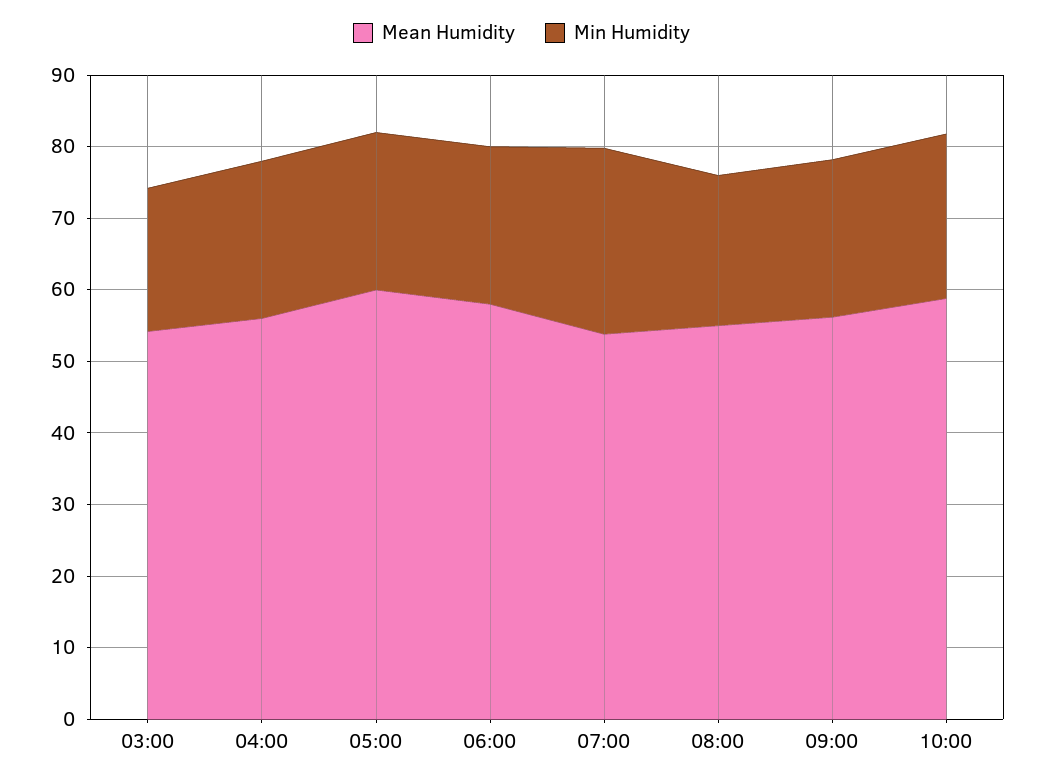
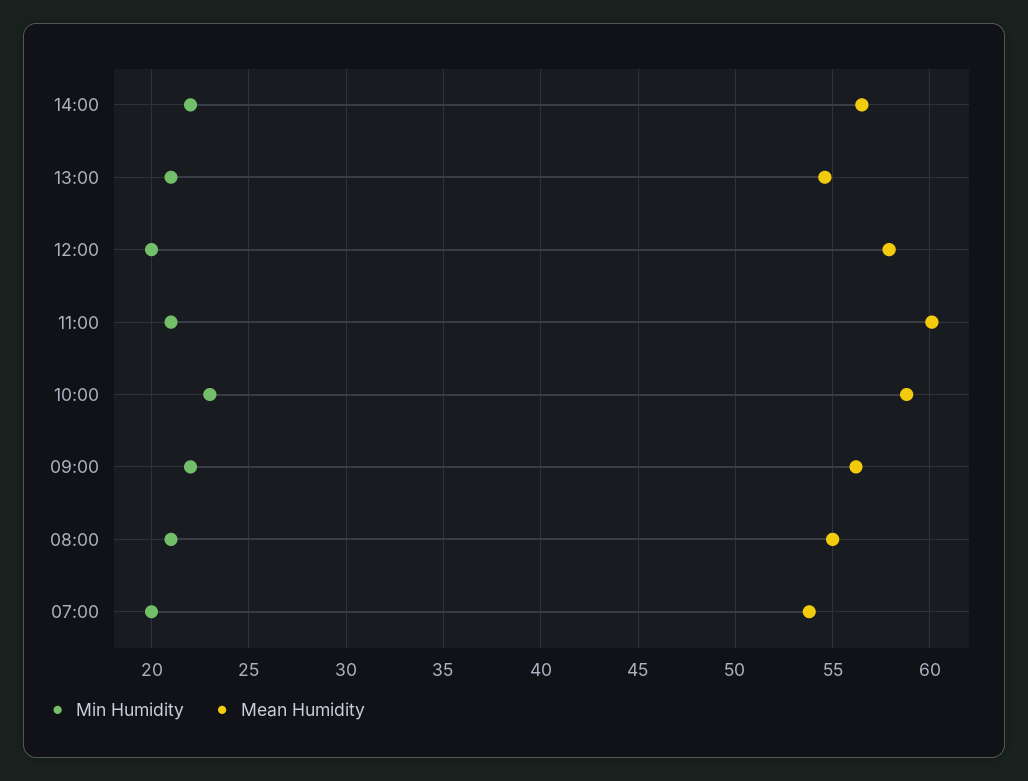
Mean Humidity, 03:00: 54 -> none
Min Humidity, 03:00: 20 -> none
Mean Humidity, 04:00: 56 -> none
Min Humidity, 04:00: 22 -> none
Mean Humidity, 05:00: 60 -> none
Min Humidity, 05:00: 22 -> none
Mean Humidity, 06:00: 58 -> none
Min Humidity, 06:00: 22 -> none
Min Humidity, 07:00: 26 -> 20
Min Humidity, 14:00: none -> 22
Mean Humidity, 14:00: none -> 56.5
Min Humidity, 13:00: none -> 21
Mean Humidity, 13:00: none -> 54.5
Min Humidity, 12:00: none -> 20
Mean Humidity, 12:00: none -> 58
Min Humidity, 11:00: none -> 21
Mean Humidity, 11:00: none -> 60

